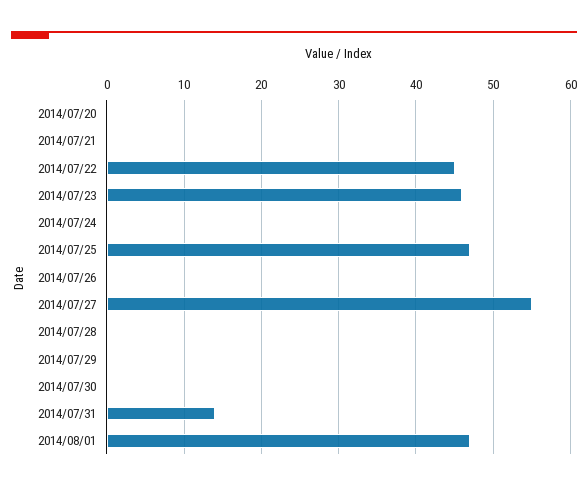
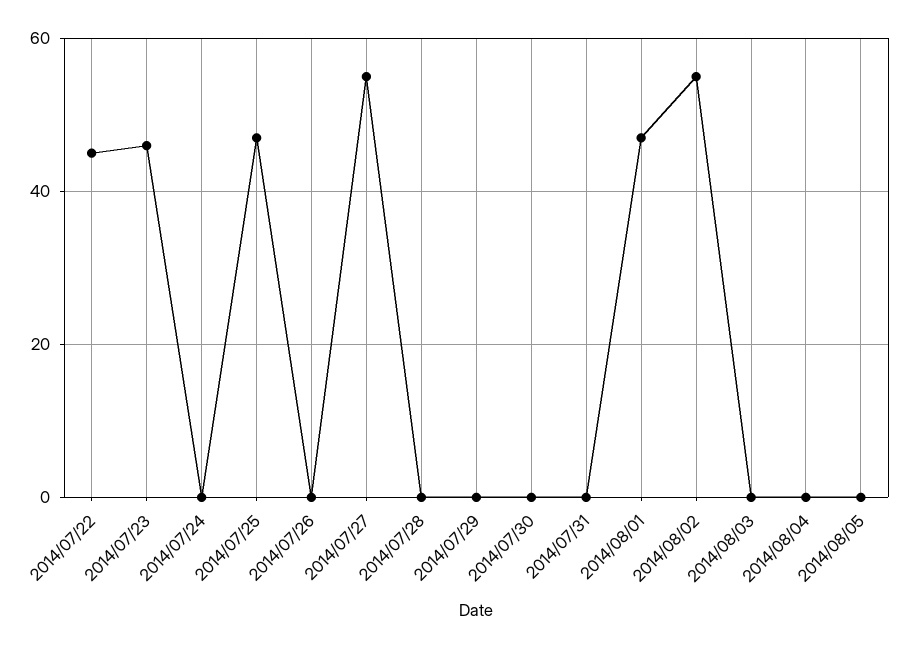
2014/07/20: 0 -> none
2014/07/21: 0 -> none
2014/07/31: 14 -> 0
2014/08/02: none -> 55
2014/08/03: none -> 0
2014/08/04: none -> 0
2014/08/05: none -> 0

